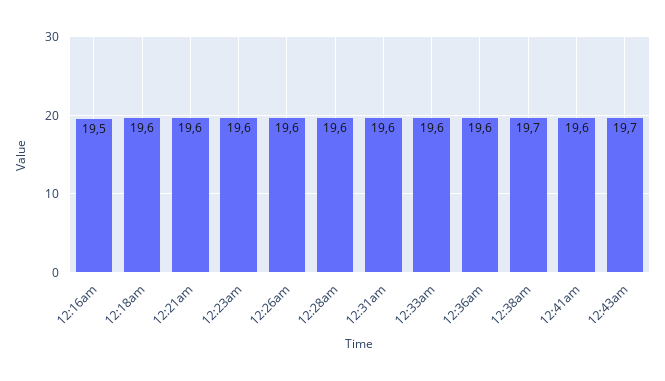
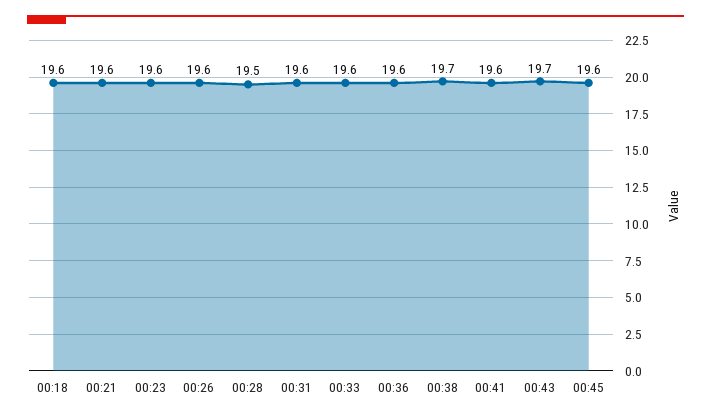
12:16am: 19.5 -> none
12:28am: 19.6 -> 19.5
00:45: none -> 19.6

